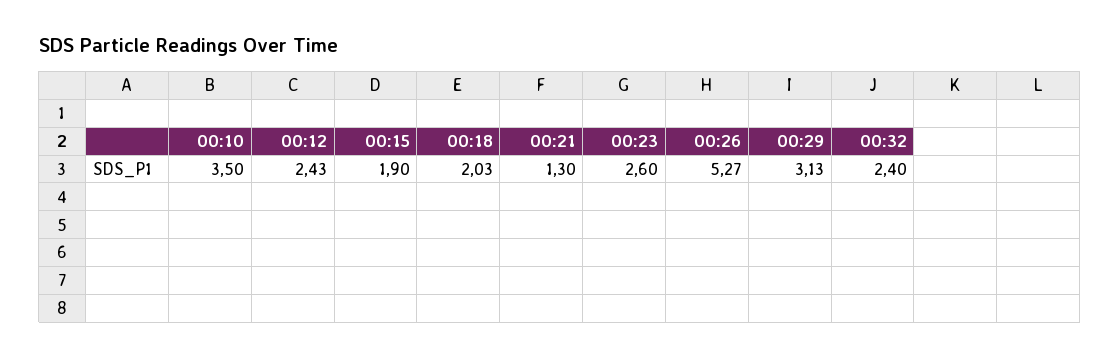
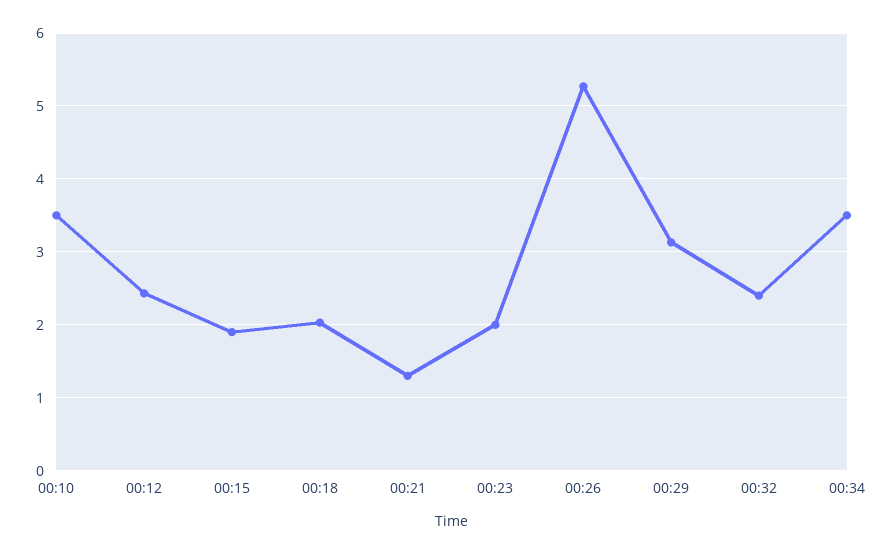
00:23: 2.6 -> 2
00:34: none -> 3.5

